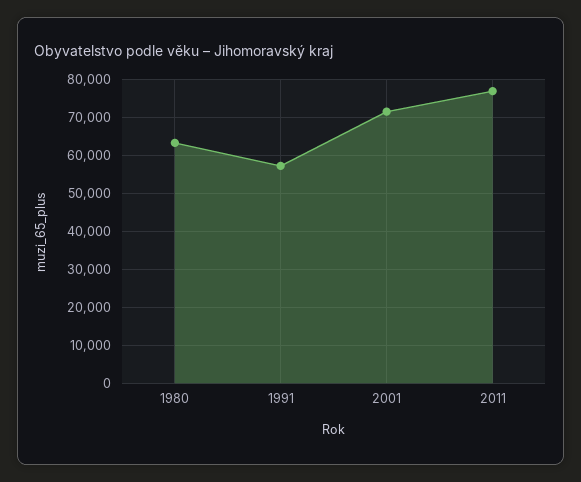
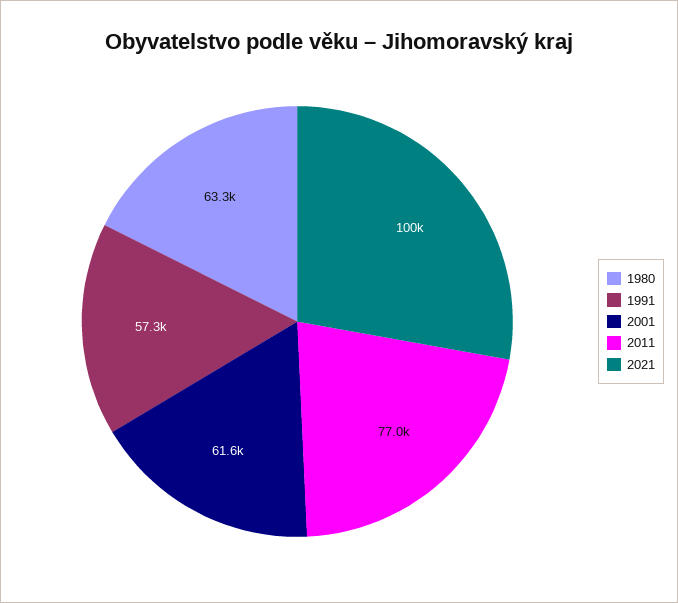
2001: 72000 -> 61600
2021: none -> 100000

